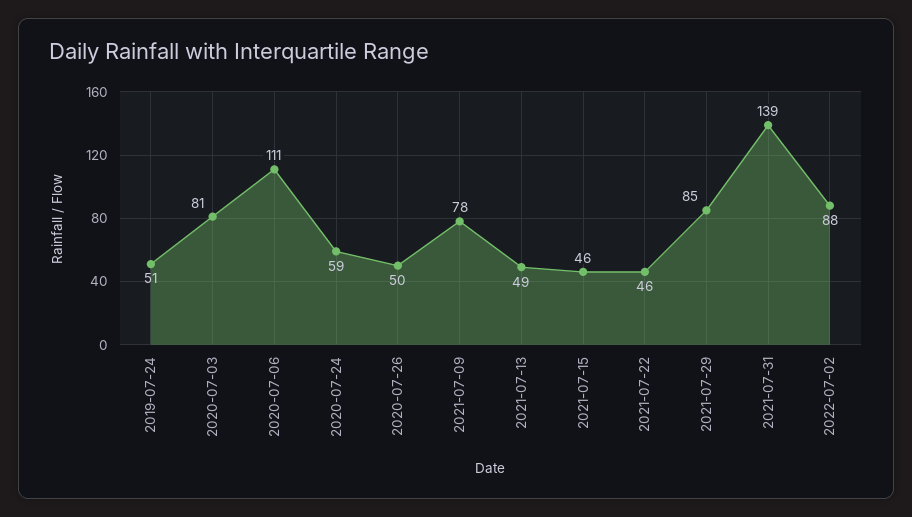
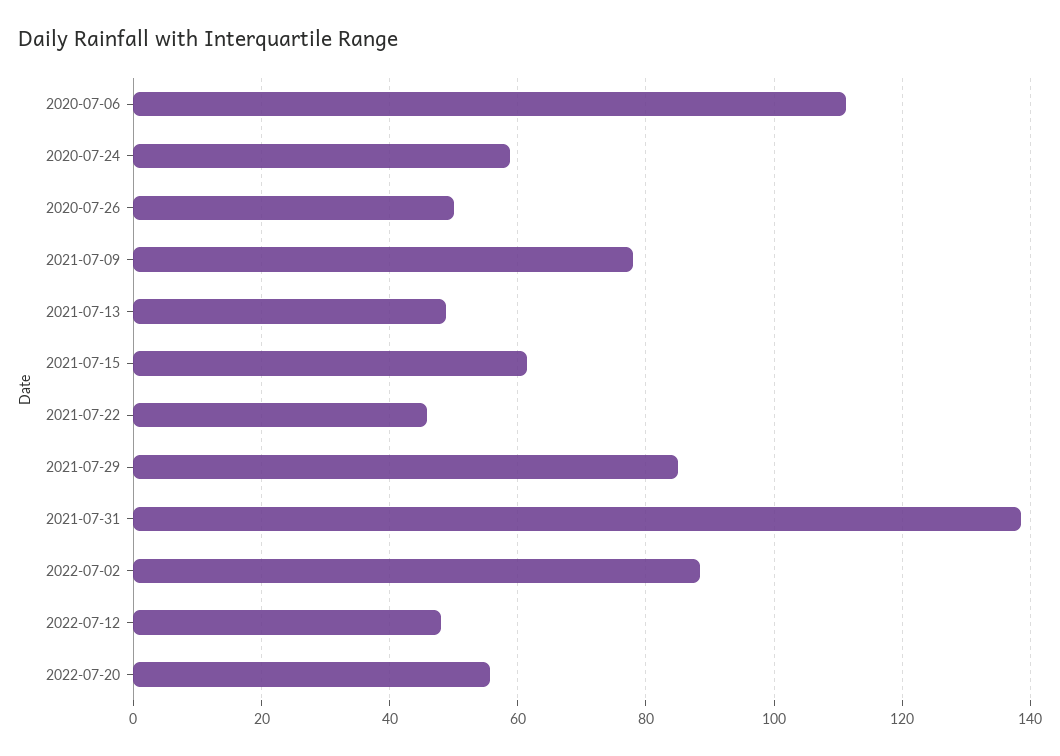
2019-07-24: 51 -> none
2020-07-03: 81 -> none
2021-07-15: 46 -> 62
2022-07-12: none -> 48
2022-07-20: none -> 56

